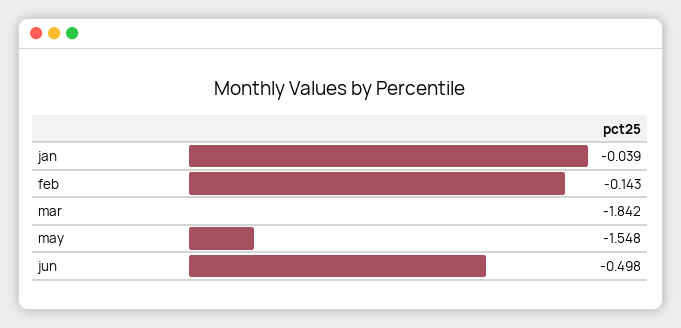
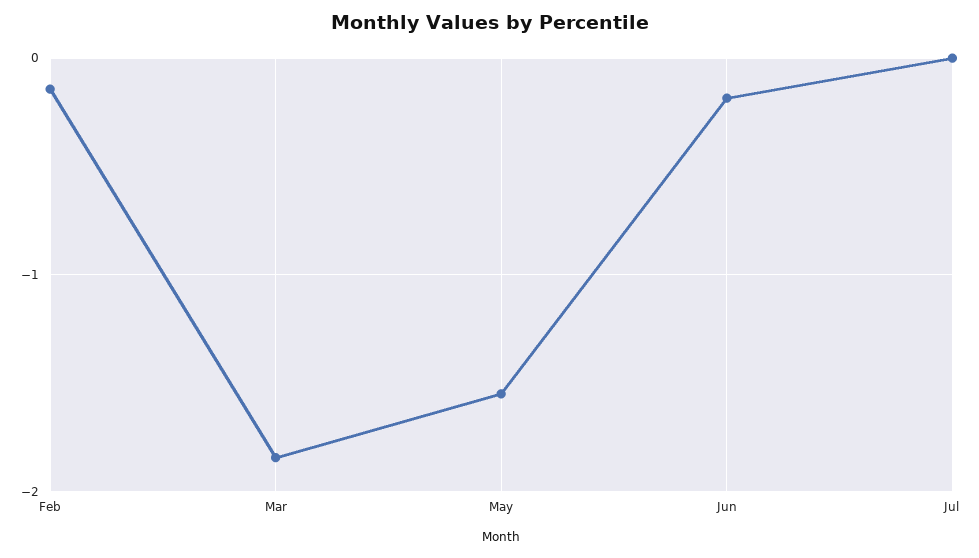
jan: -0.039 -> none
jun: -0.498 -> -0.2
Jul: none -> 0

